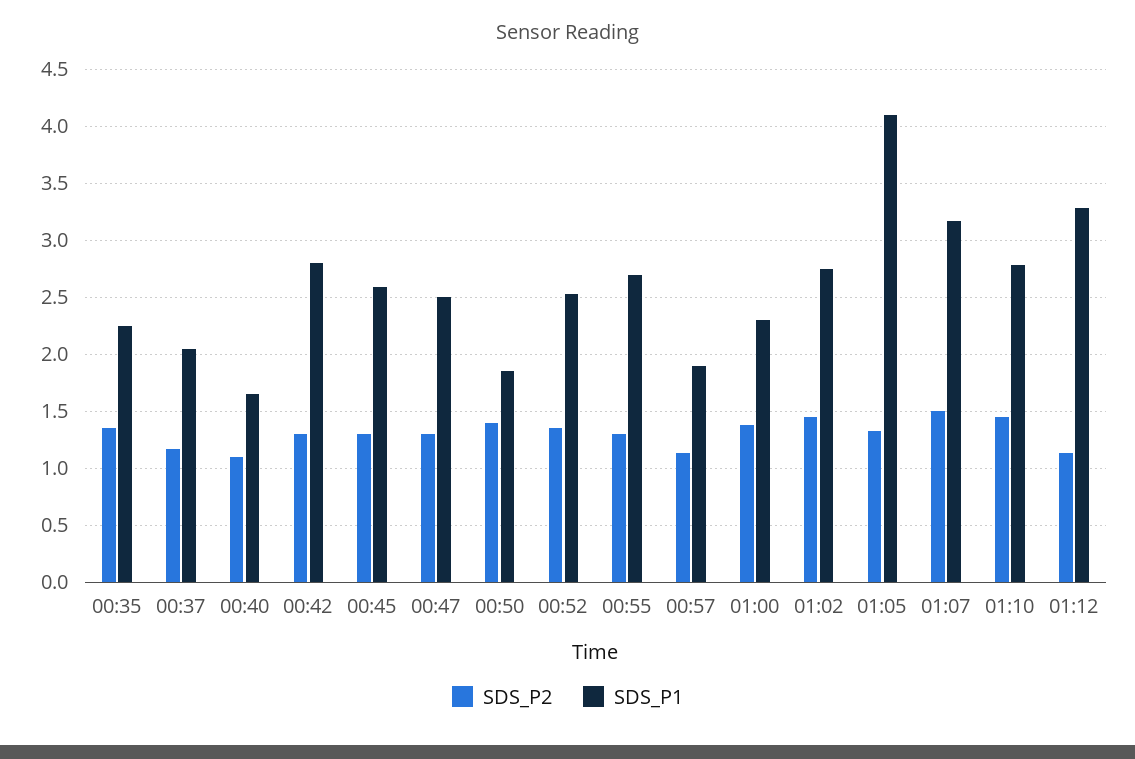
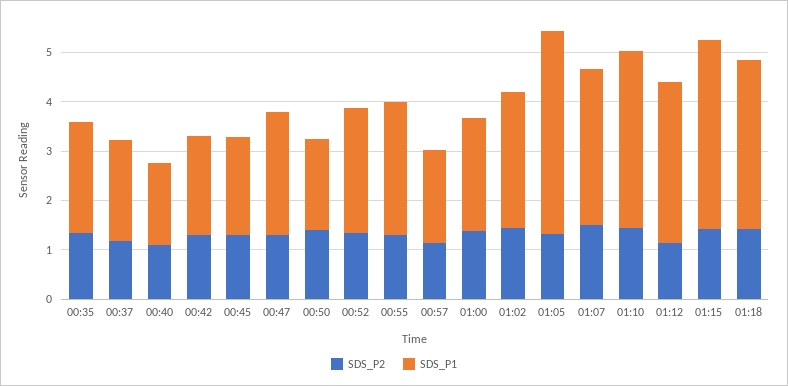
SDS_P1, 00:42: 2.8 -> 2
SDS_P1, 00:45: 2.6 -> 2
SDS_P1, 01:10: 2.8 -> 3.6
SDS_P2, 01:15: none -> 1.4
SDS_P1, 01:15: none -> 3.8
SDS_P2, 01:18: none -> 1.4
SDS_P1, 01:18: none -> 3.4

